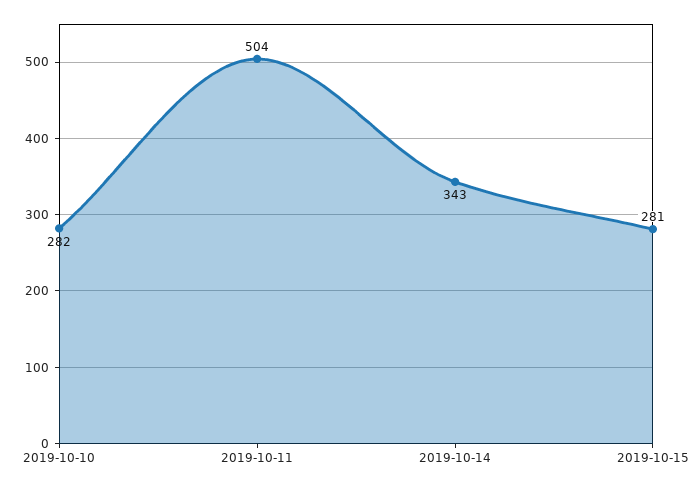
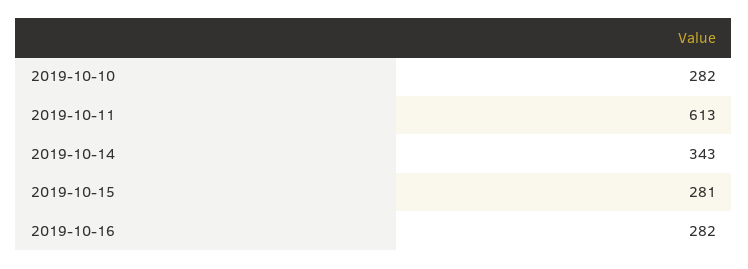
2019-10-11: 504 -> 613
2019-10-16: none -> 282

